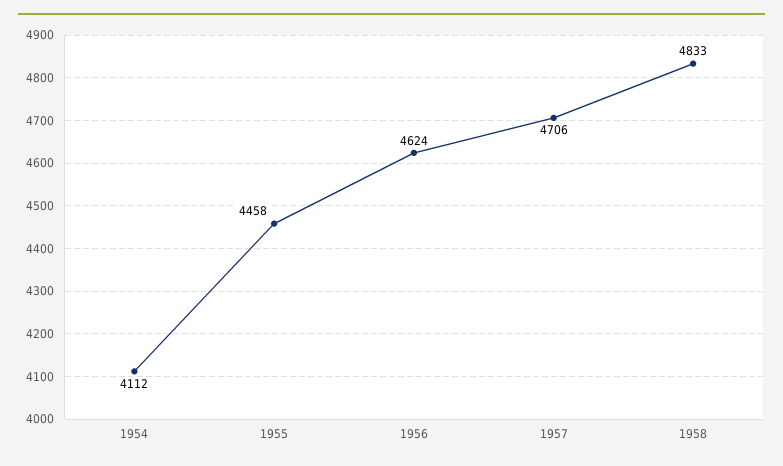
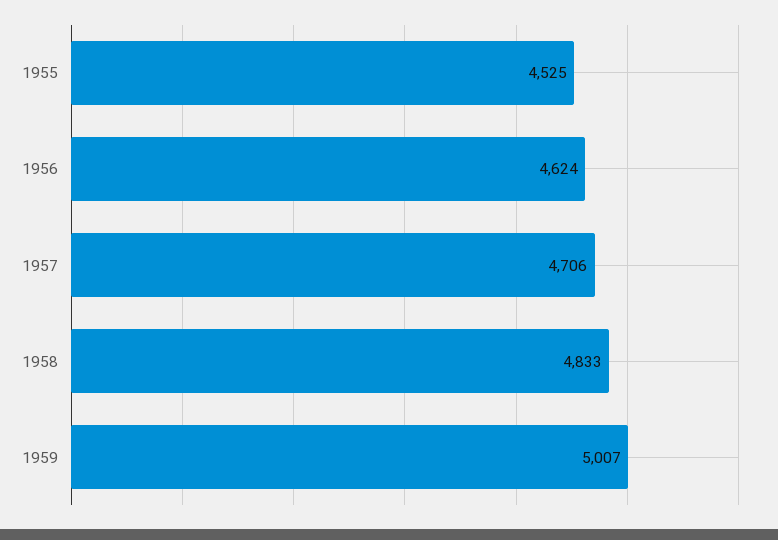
1954: 4112 -> none
1955: 4458 -> 4525
1959: none -> 5007

